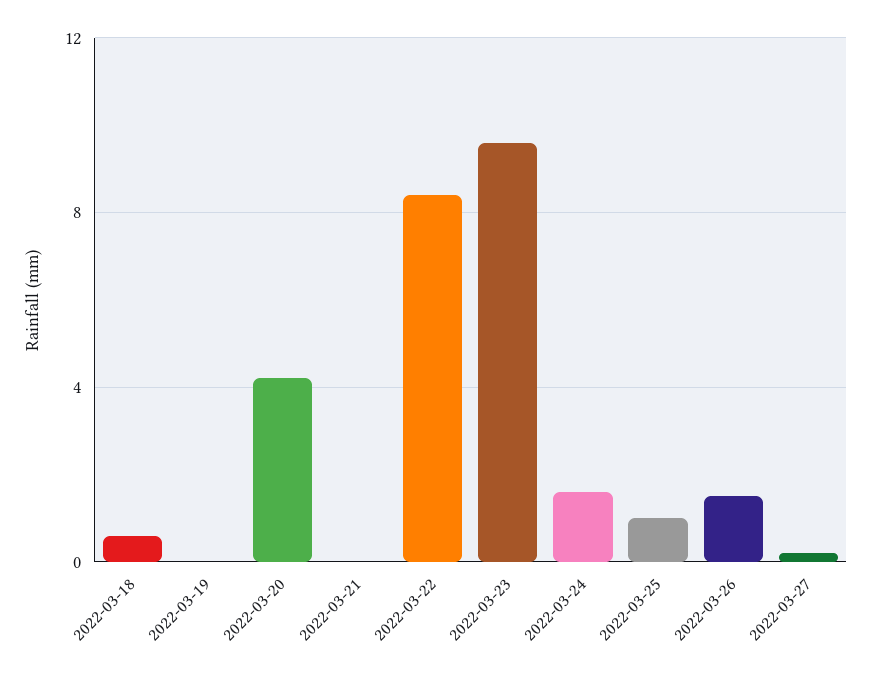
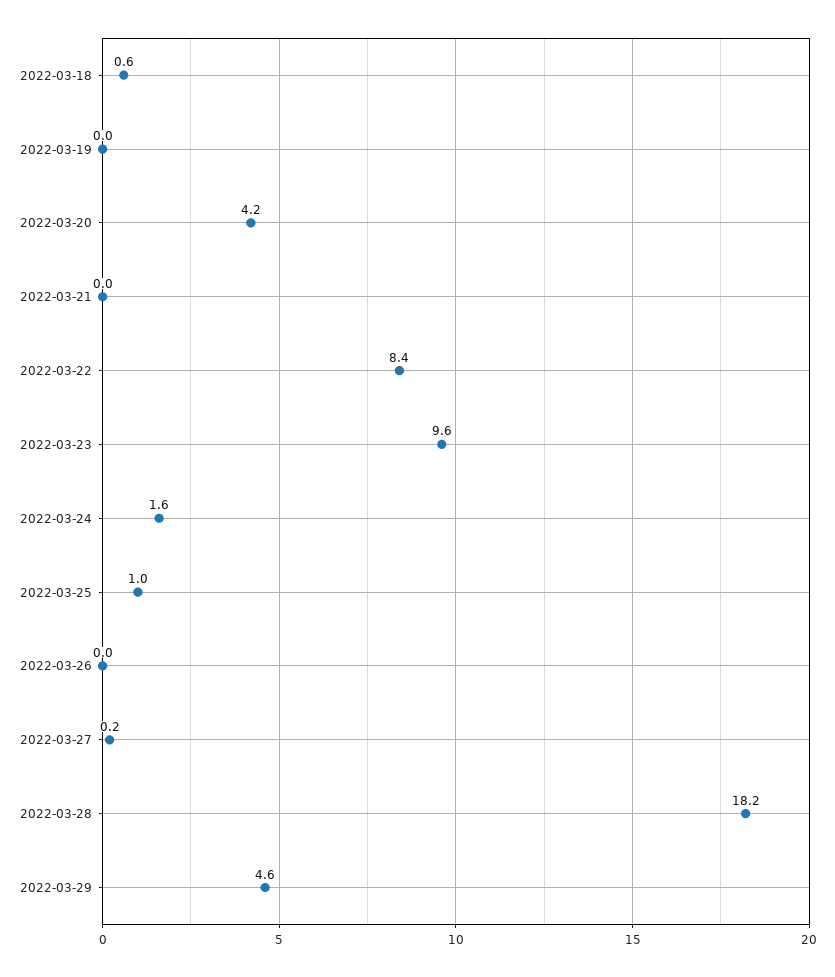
2022-03-26: 1.5 -> 0
2022-03-28: none -> 18.2
2022-03-29: none -> 4.6

